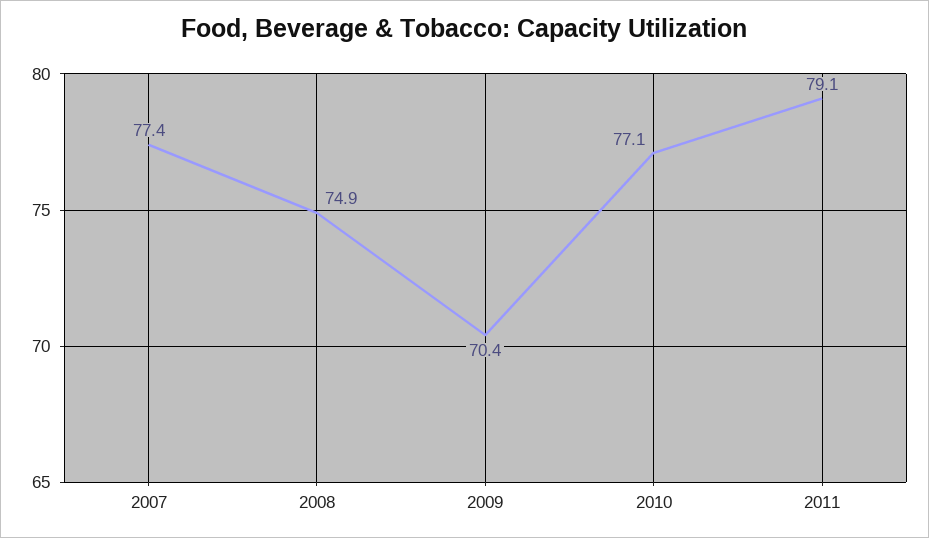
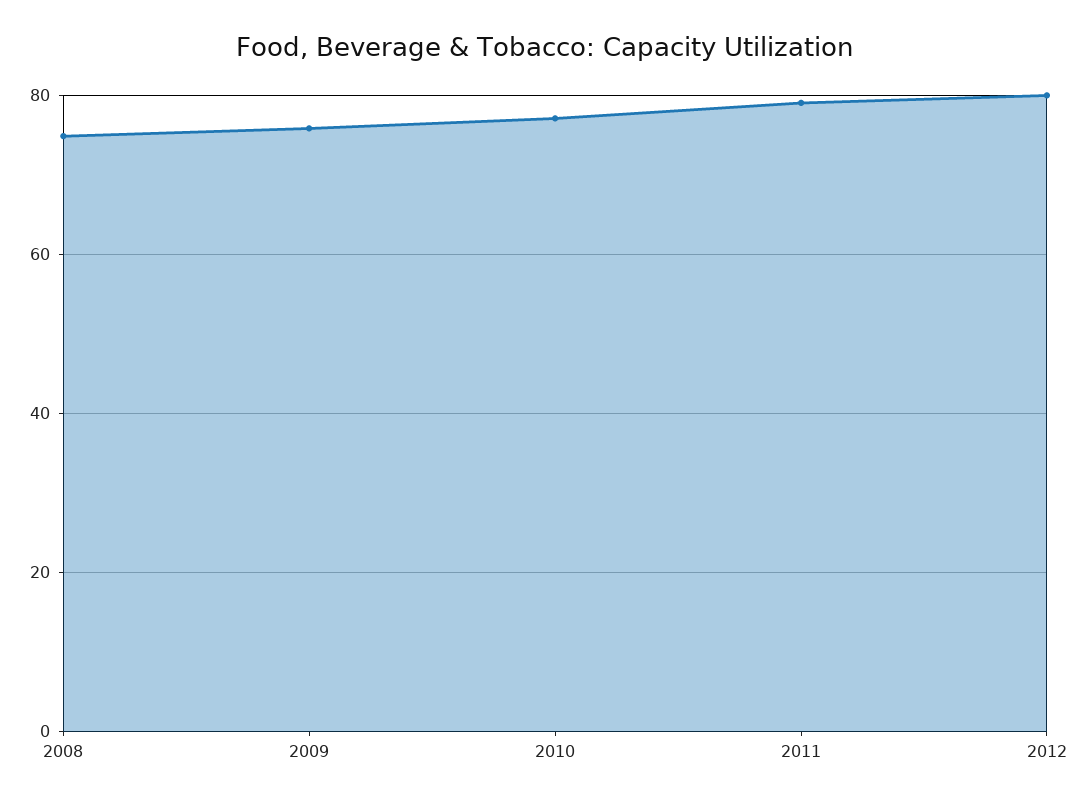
2007: 77.4 -> none
2009: 70.4 -> 76
2012: none -> 80

